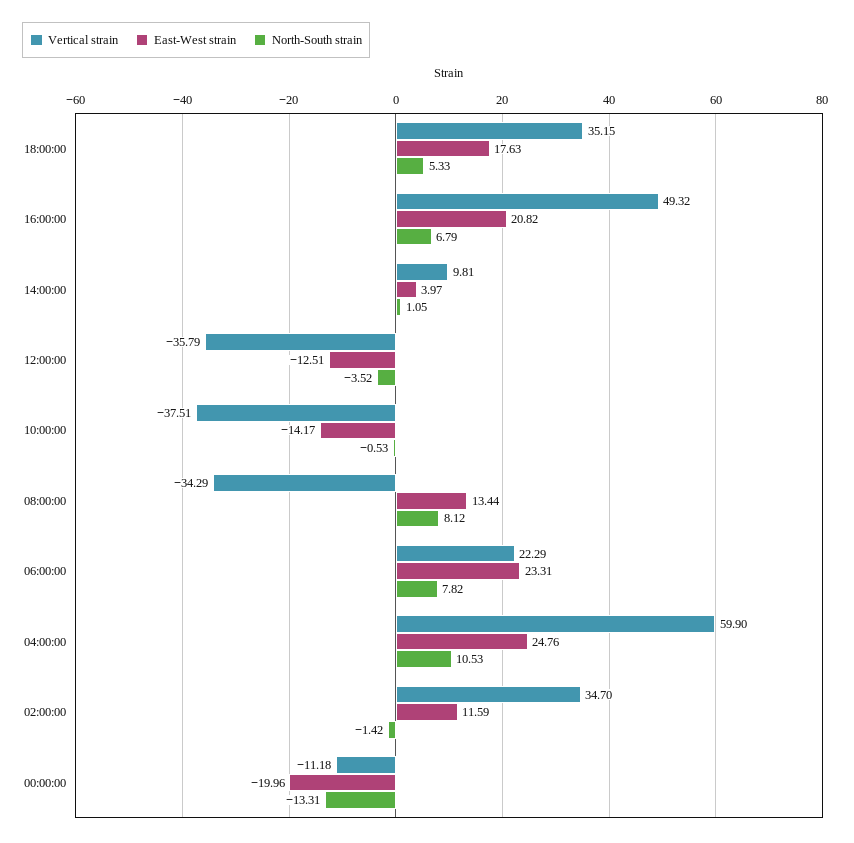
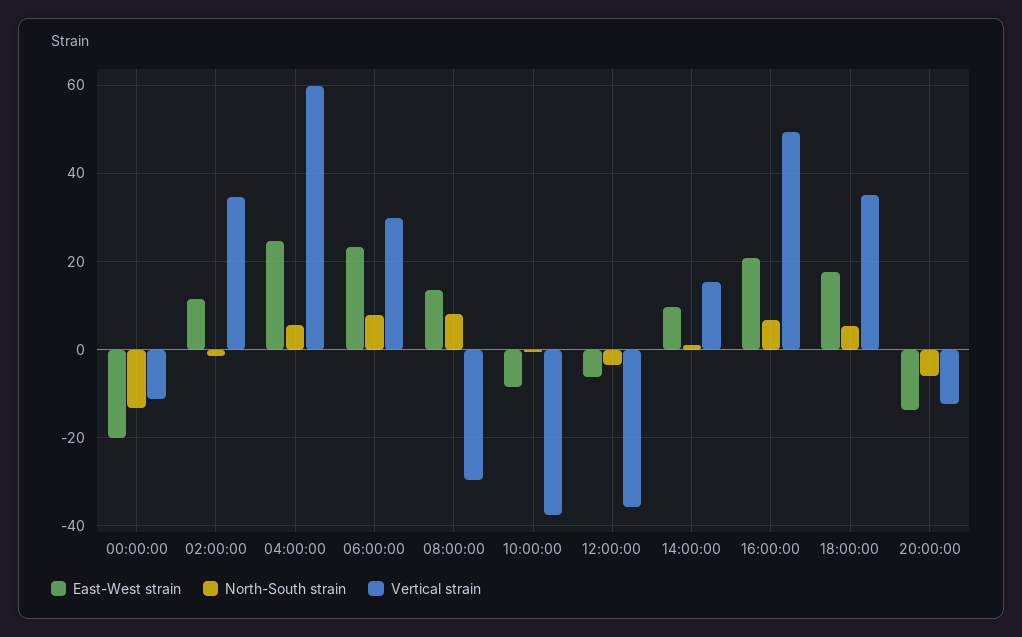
Vertical strain, 14:00:00: 9.81 -> 16
East-West strain, 14:00:00: 3.97 -> 10
East-West strain, 12:00:00: -12.51 -> -6
East-West strain, 10:00:00: -14.17 -> -8
Vertical strain, 08:00:00: -34.29 -> -30
Vertical strain, 06:00:00: 22.29 -> 30
North-South strain, 04:00:00: 10.53 -> 6
East-West strain, 20:00:00: none -> -14
North-South strain, 20:00:00: none -> -6
Vertical strain, 20:00:00: none -> -12

